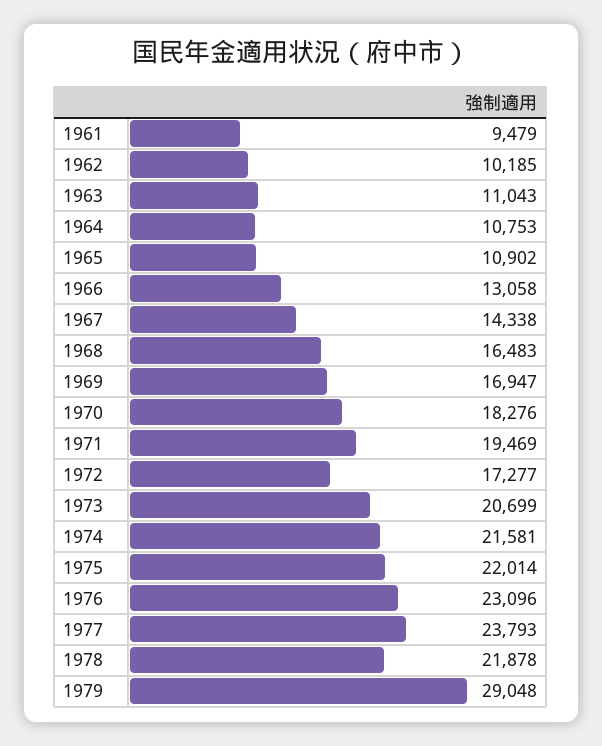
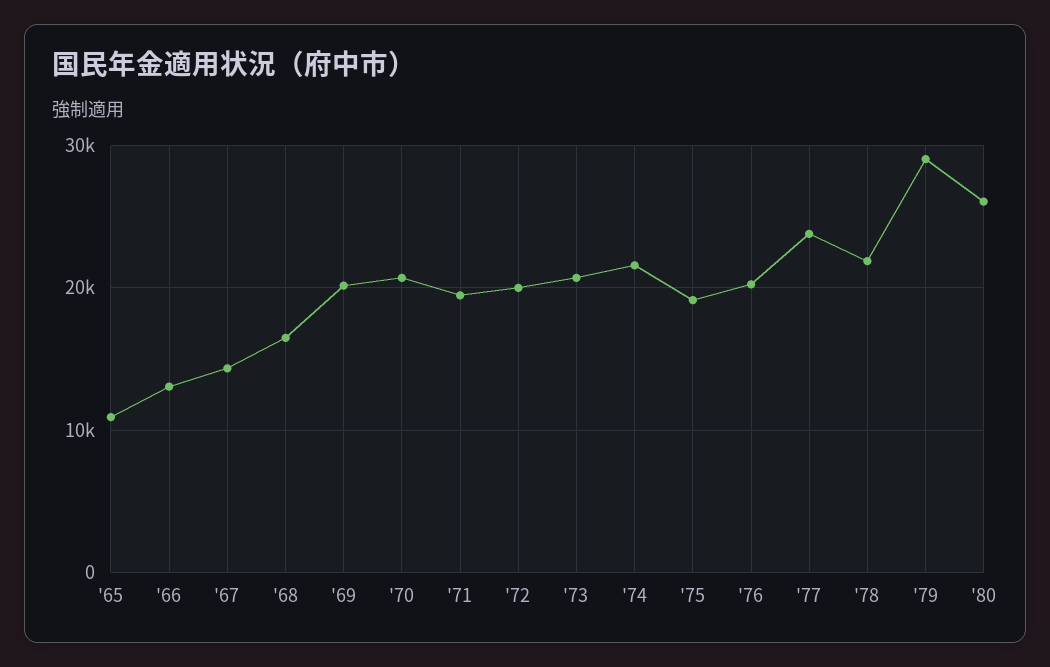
1961: 9479 -> none
1962: 10185 -> none
1963: 11043 -> none
1964: 10753 -> none
1969: 16947 -> 20000
1970: 18276 -> 21000
1972: 17277 -> 20000
1975: 22014 -> 19000
1976: 23096 -> 20000
'80: none -> 26000

